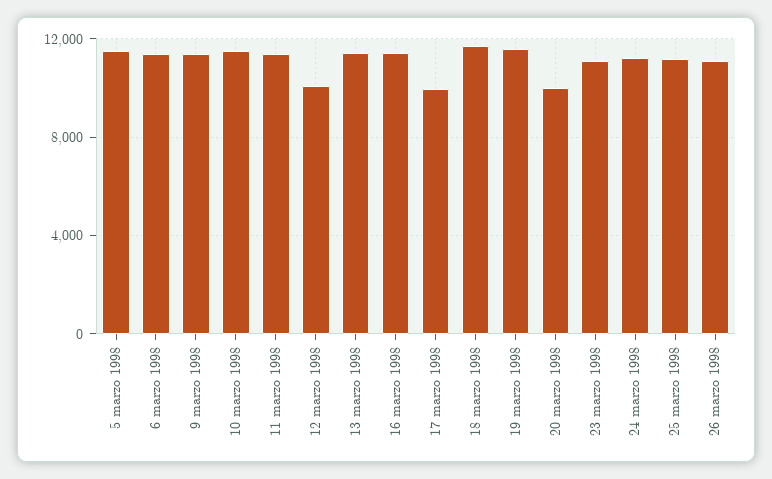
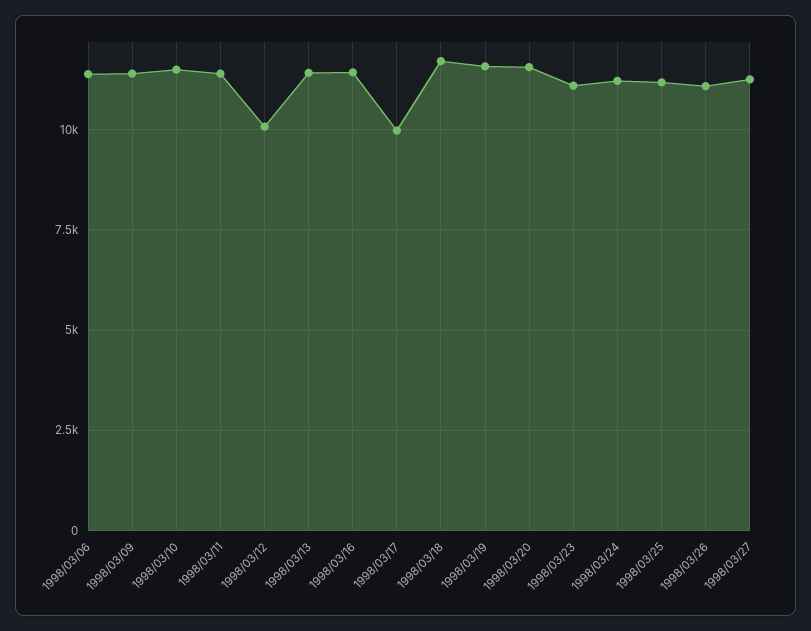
5 marzo 1998: 11500 -> none
20 marzo 1998: 10000 -> 11500
1998/03/27: none -> 11250

